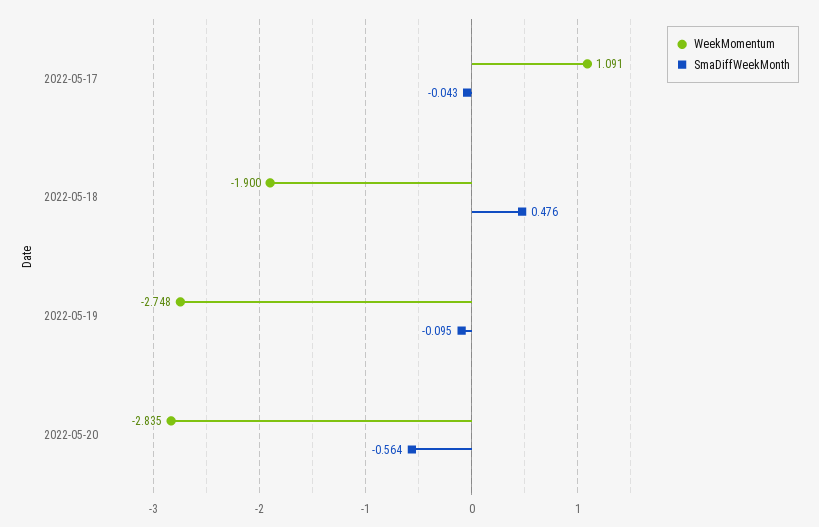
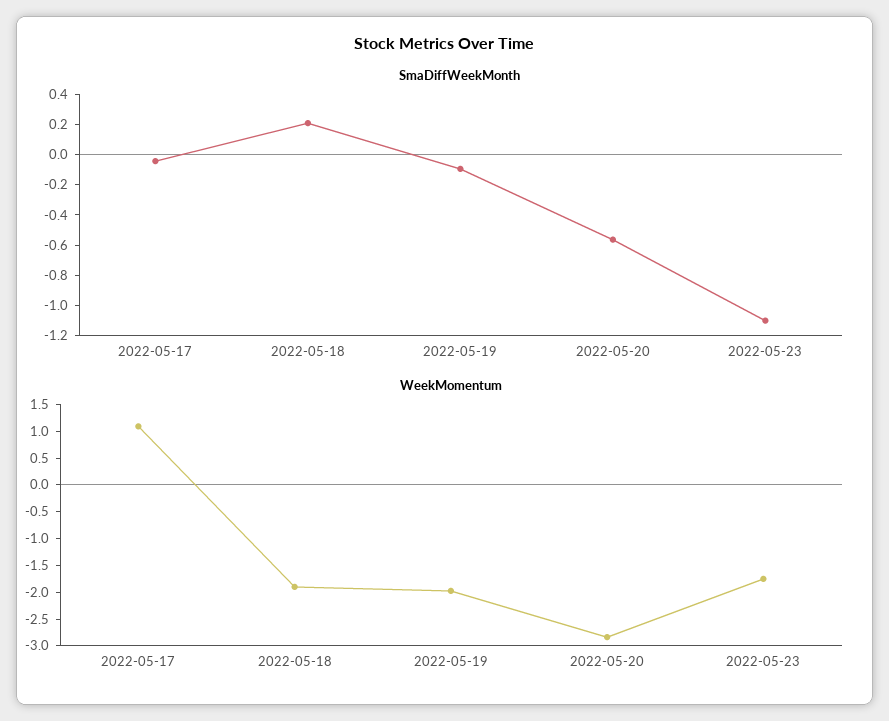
SmaDiffWeekMonth, 2022-05-18: 0.476 -> 0.2
WeekMomentum, 2022-05-19: -2.748 -> -2
SmaDiffWeekMonth, 2022-05-23: none -> -1.1
WeekMomentum, 2022-05-23: none -> -1.75

